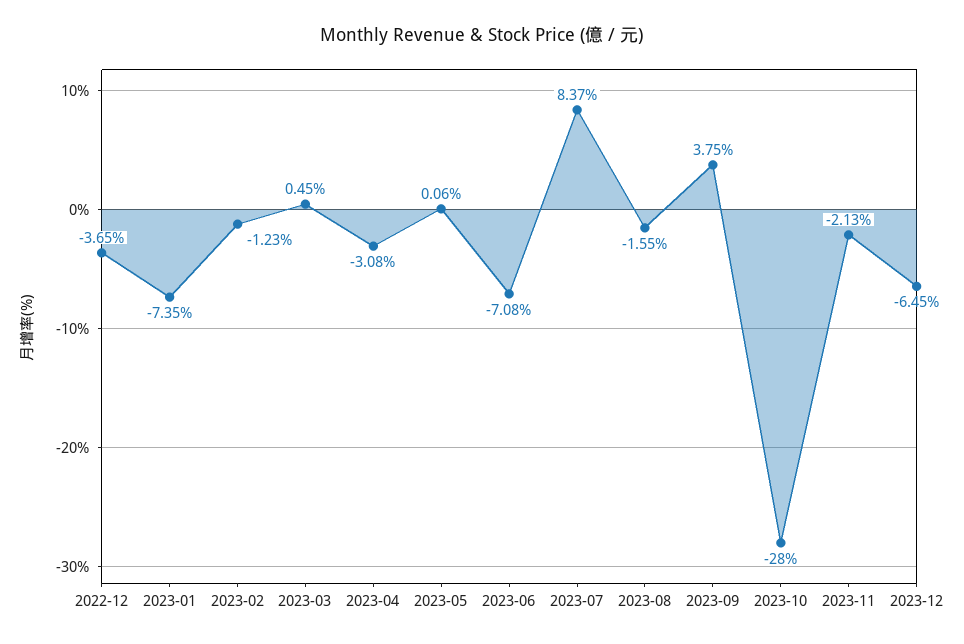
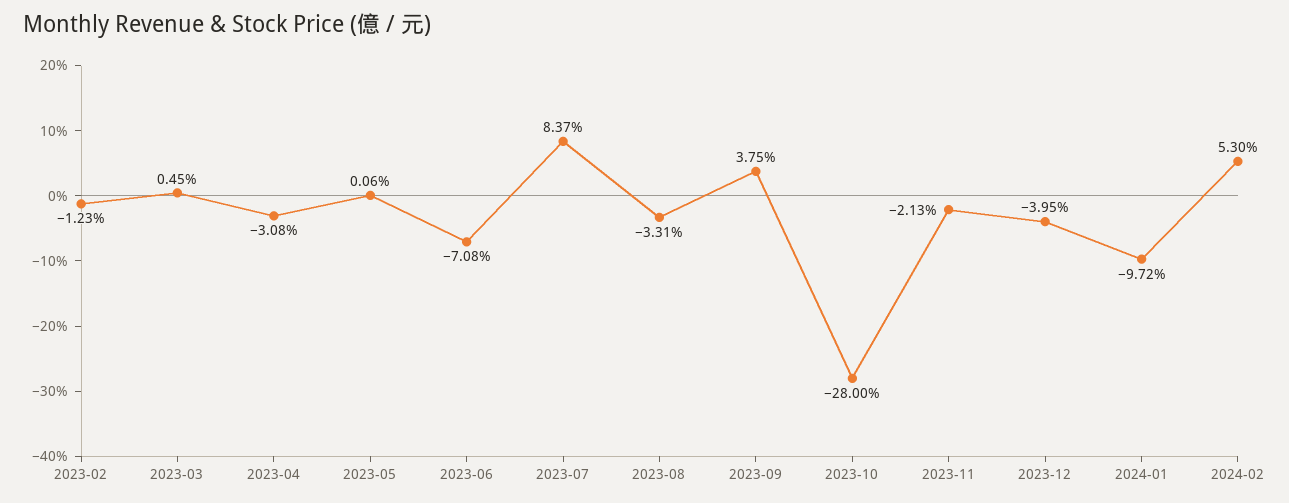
2022-12: -3.65 -> none
2023-01: -7.35 -> none
2023-08: -1.55 -> -3.31
2023-12: -6.45 -> -3.95
2024-01: none -> -9.72
2024-02: none -> 5.3

